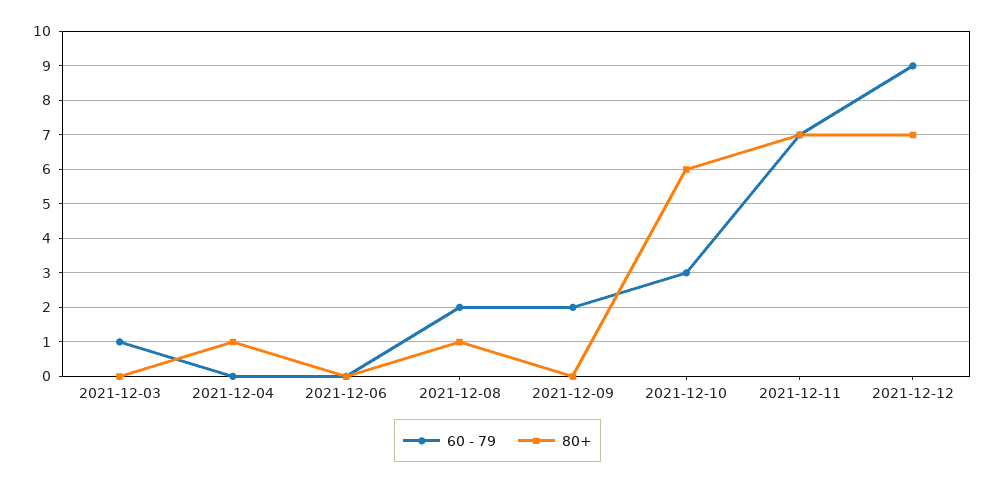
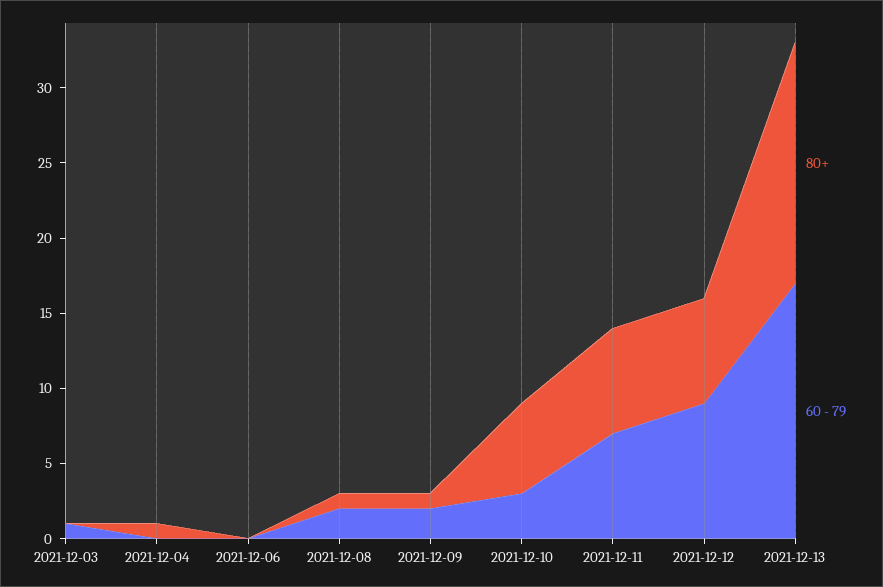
80+, 2021-12-09: 0 -> 1
80+, 2021-12-13: none -> 16
60 - 79, 2021-12-13: none -> 17

